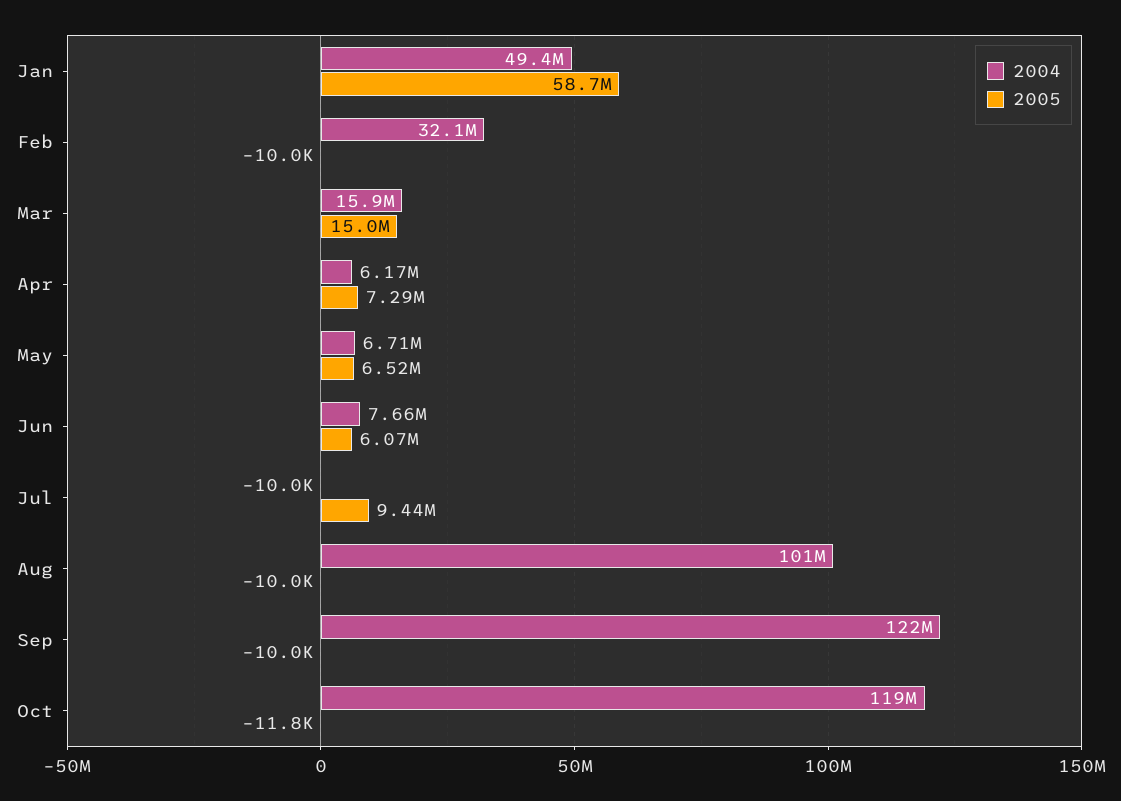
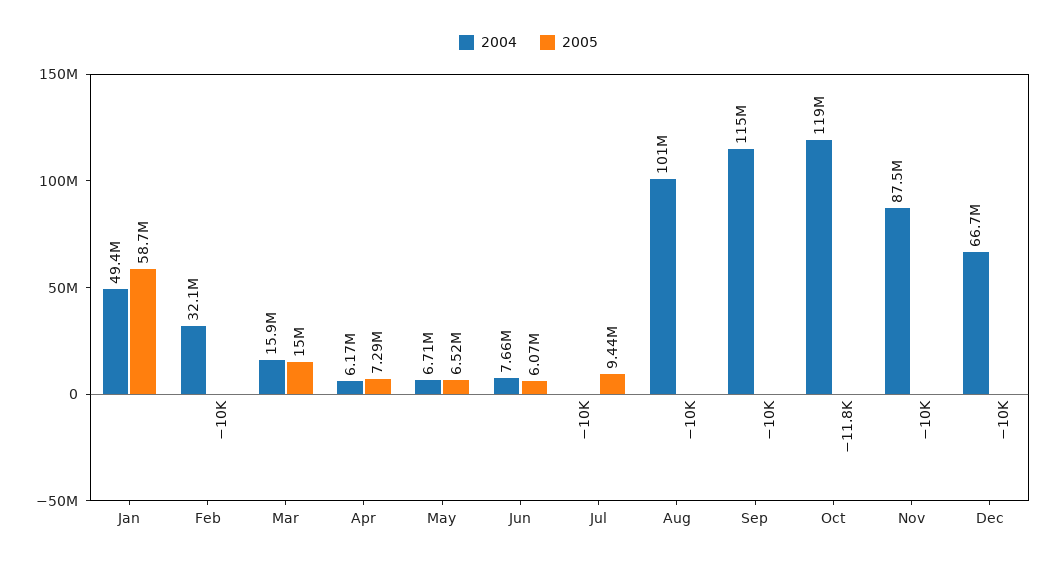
2004, Sep: 122000000 -> 115000000
2004, Nov: none -> 87500000
2005, Nov: none -> -10000
2004, Dec: none -> 66700000
2005, Dec: none -> -10000

